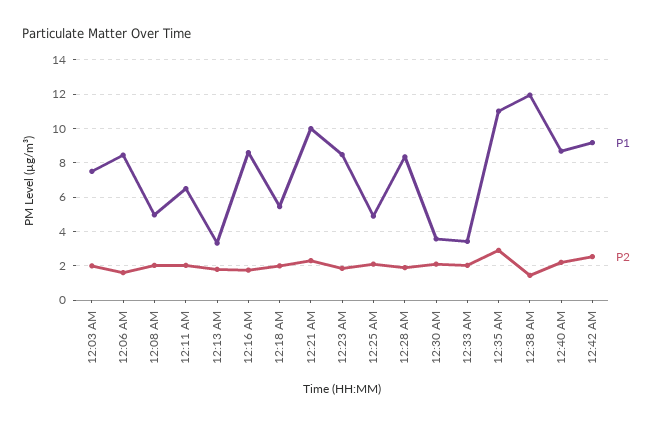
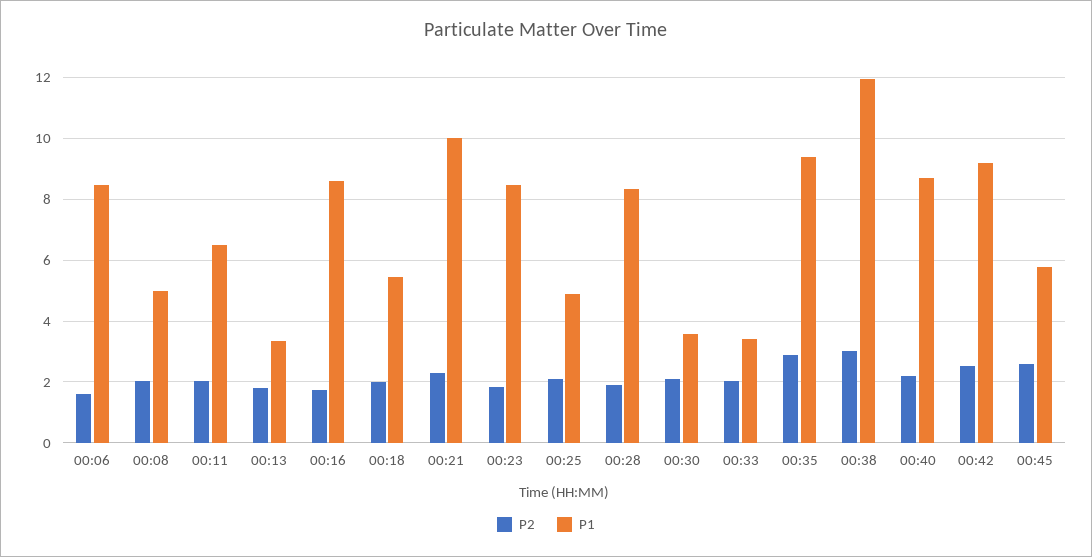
P1, 12:03 AM: 7.5 -> none
P2, 12:03 AM: 2 -> none
P1, 12:35 AM: 11 -> 9.4
P2, 12:38 AM: 1.5 -> 3
P2, 00:45: none -> 2.6
P1, 00:45: none -> 5.8

